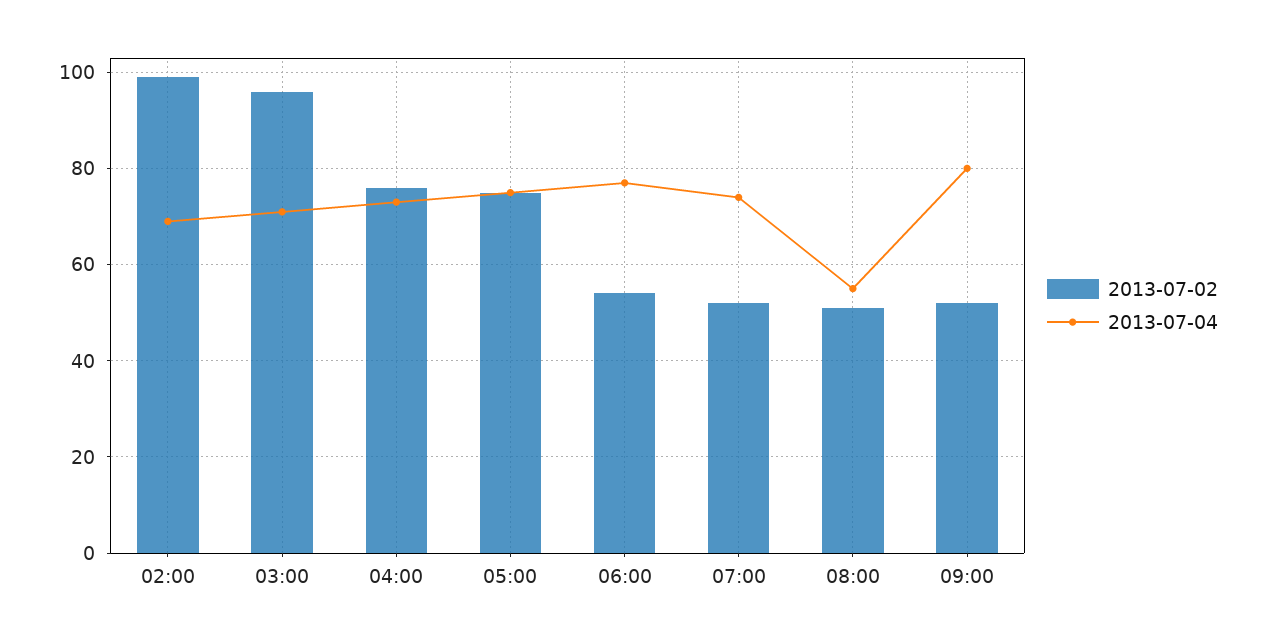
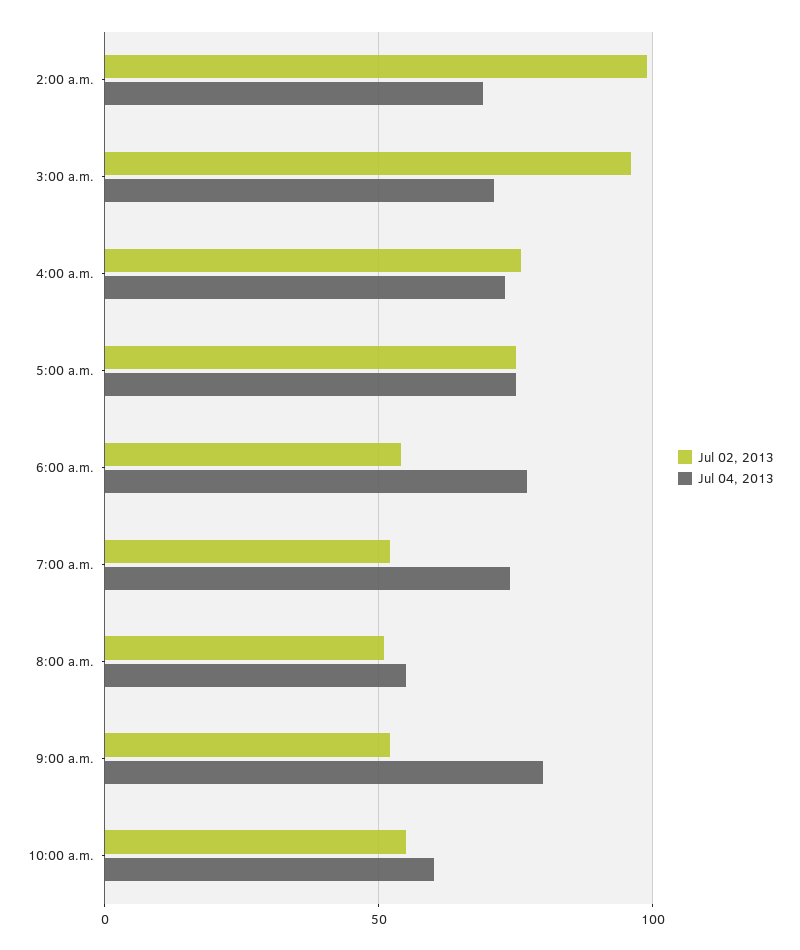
2013-07-02, 10:00 a.m.: none -> 55
2013-07-04, 10:00 a.m.: none -> 60

